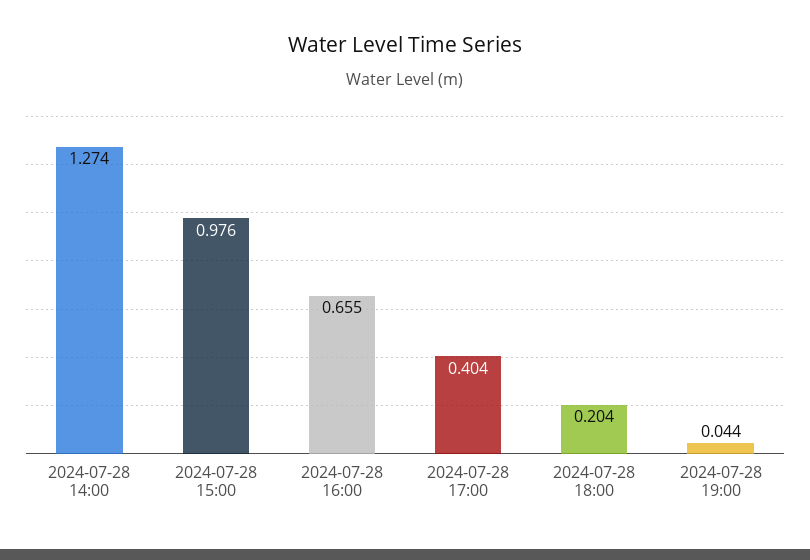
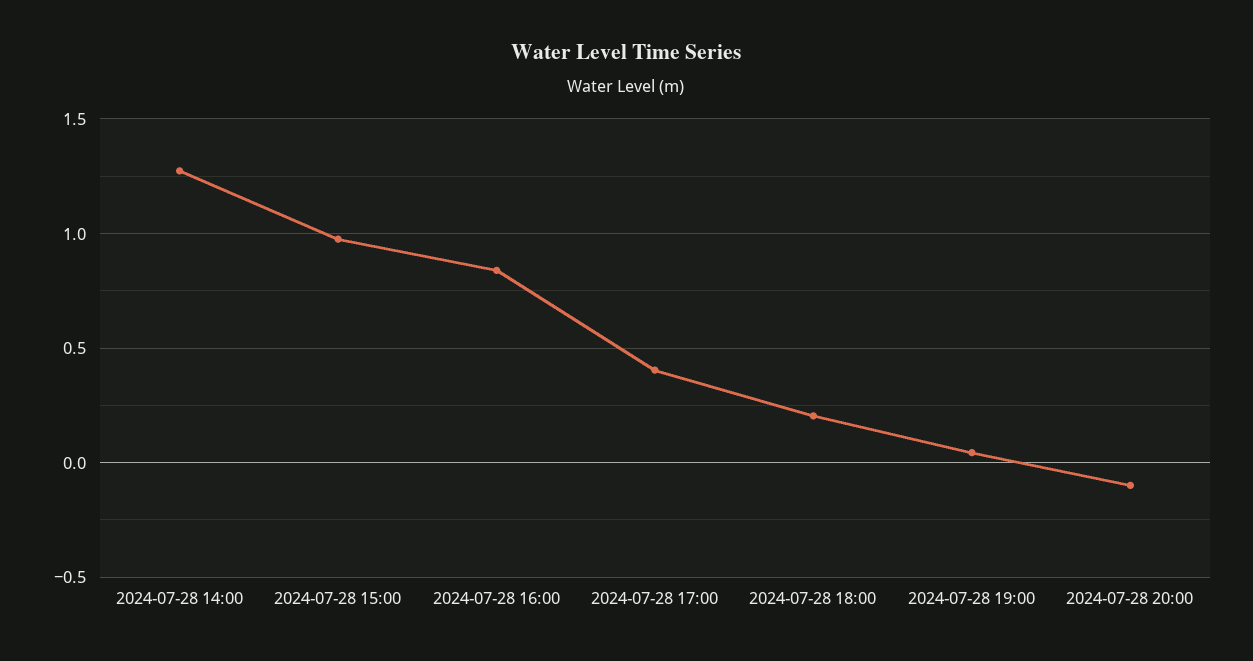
2024-07-28 16:00: 0.655 -> 0.85
2024-07-28 20:00: none -> -0.1

